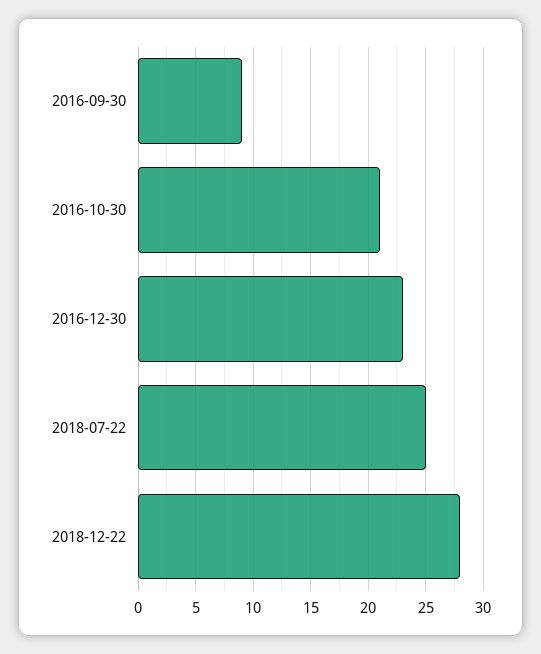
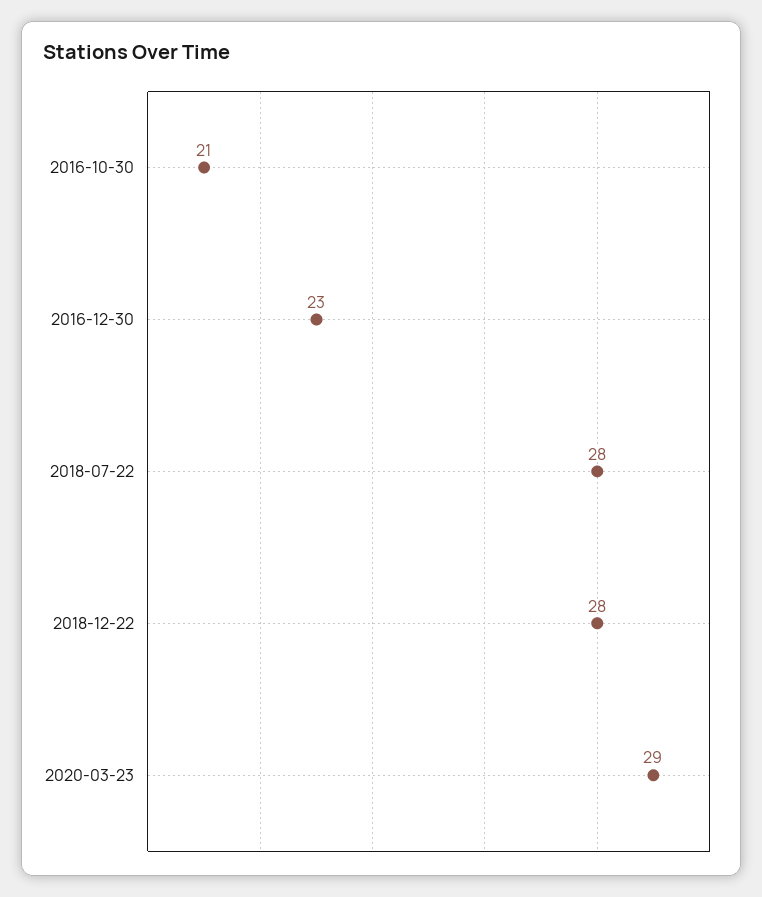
2016-09-30: 9 -> none
2018-07-22: 25 -> 28
2020-03-23: none -> 29

